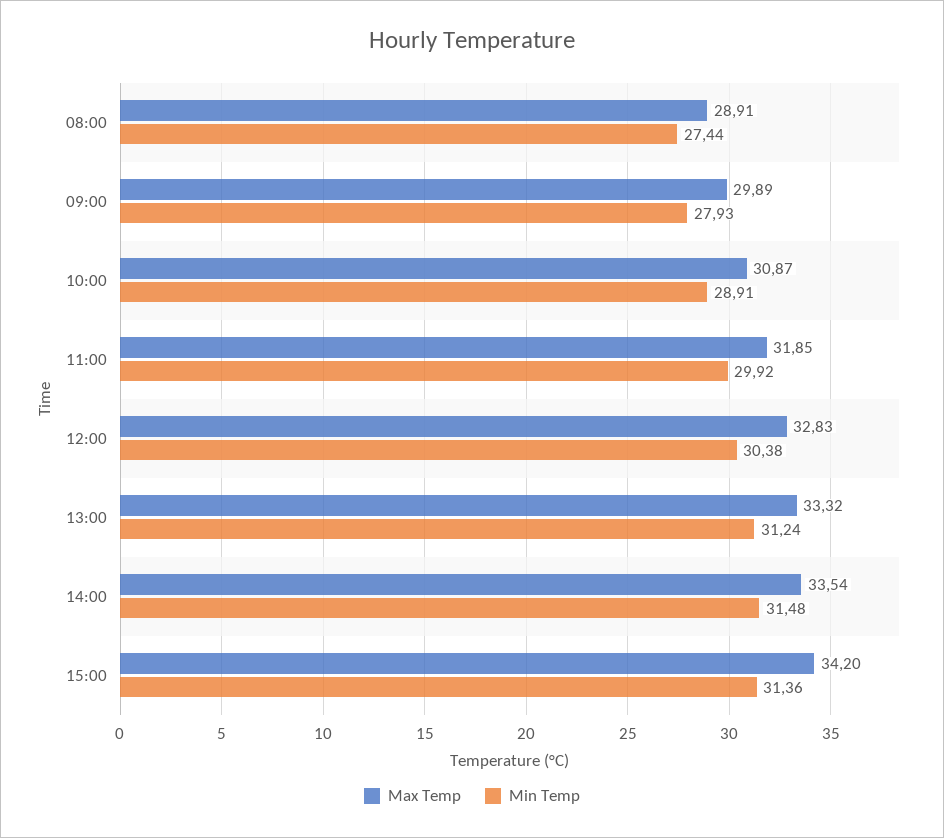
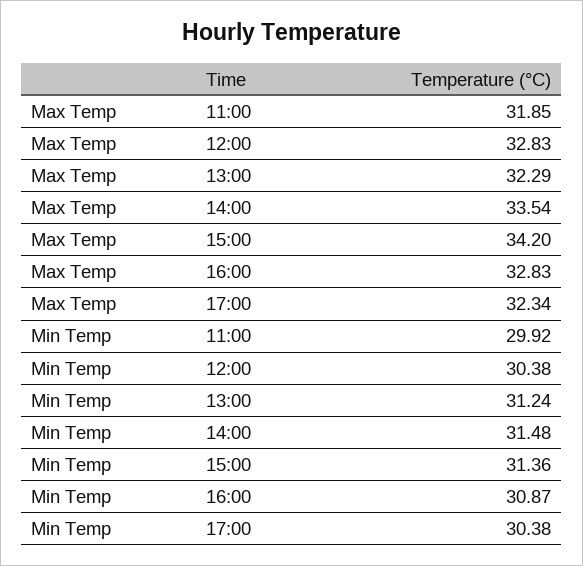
Max Temp, 08:00: 28.91 -> none
Min Temp, 08:00: 27.44 -> none
Max Temp, 09:00: 29.89 -> none
Min Temp, 09:00: 27.93 -> none
Max Temp, 10:00: 30.87 -> none
Min Temp, 10:00: 28.91 -> none
Max Temp, 13:00: 33.32 -> 32.29
Max Temp, 16:00: none -> 32.83
Max Temp, 17:00: none -> 32.34
Min Temp, 16:00: none -> 30.87
Min Temp, 17:00: none -> 30.38

